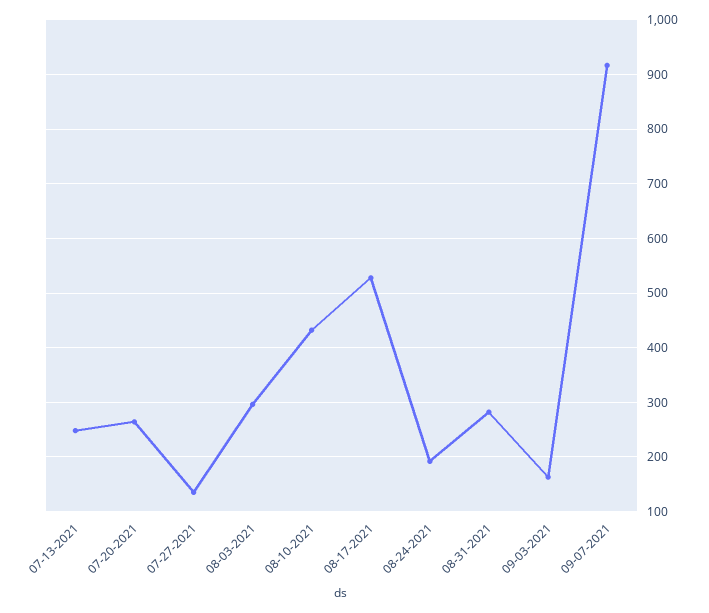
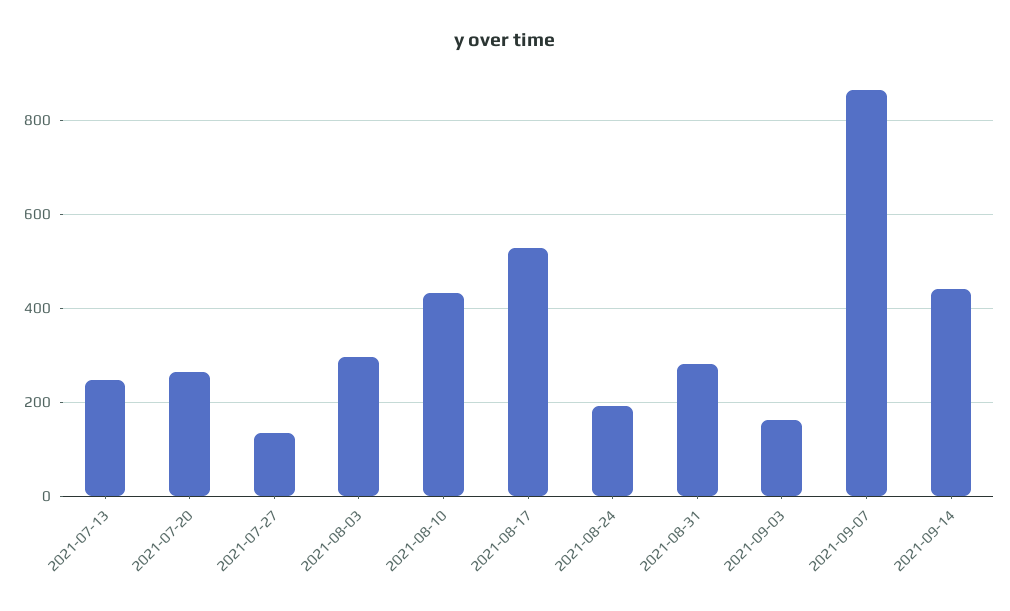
09-07-2021: 920 -> 860
2021-09-14: none -> 440

